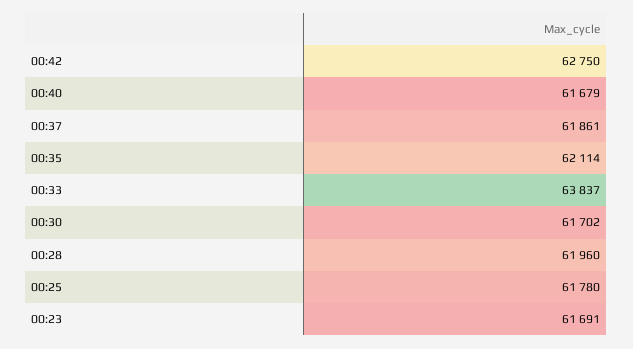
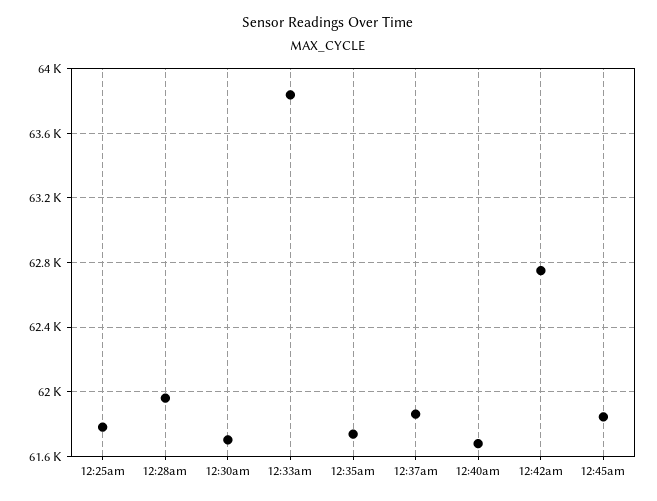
00:35: 62114 -> 61750
00:23: 61691 -> none
12:45am: none -> 61850

